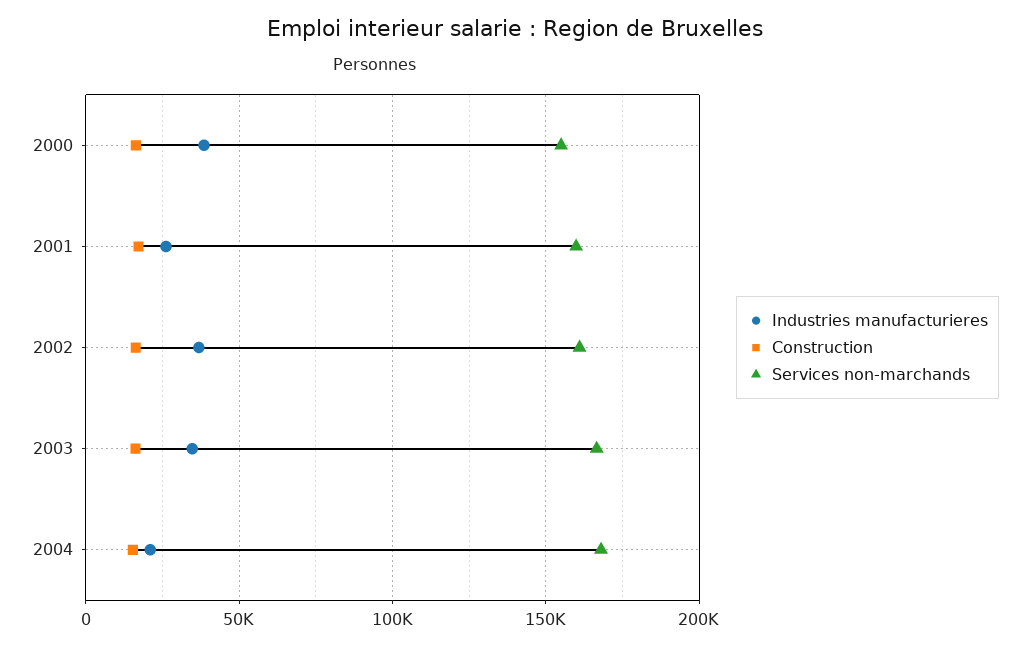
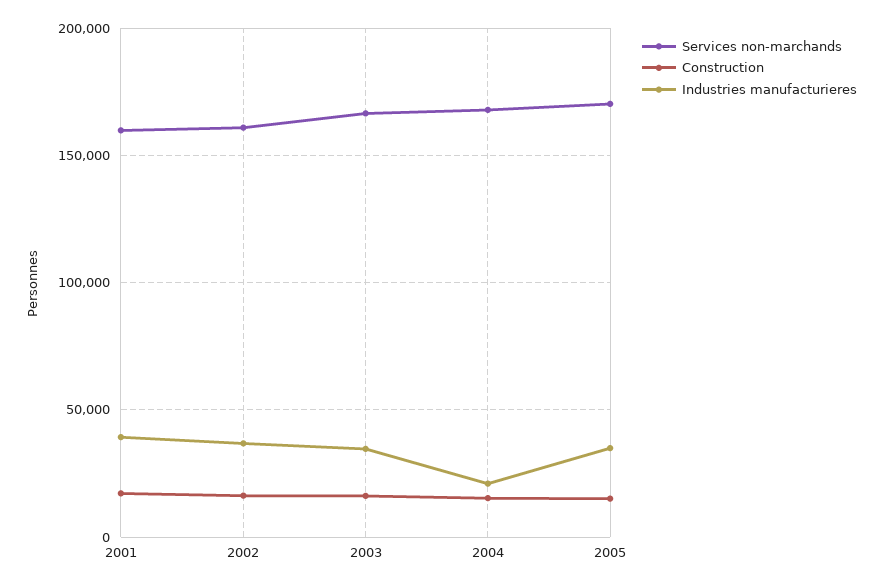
Industries manufacturieres, 2000: 40000 -> none
Construction, 2000: 15000 -> none
Services non-marchands, 2000: 155000 -> none
Industries manufacturieres, 2001: 25000 -> 40000
Services non-marchands, 2005: none -> 170000
Construction, 2005: none -> 15000
Industries manufacturieres, 2005: none -> 35000

